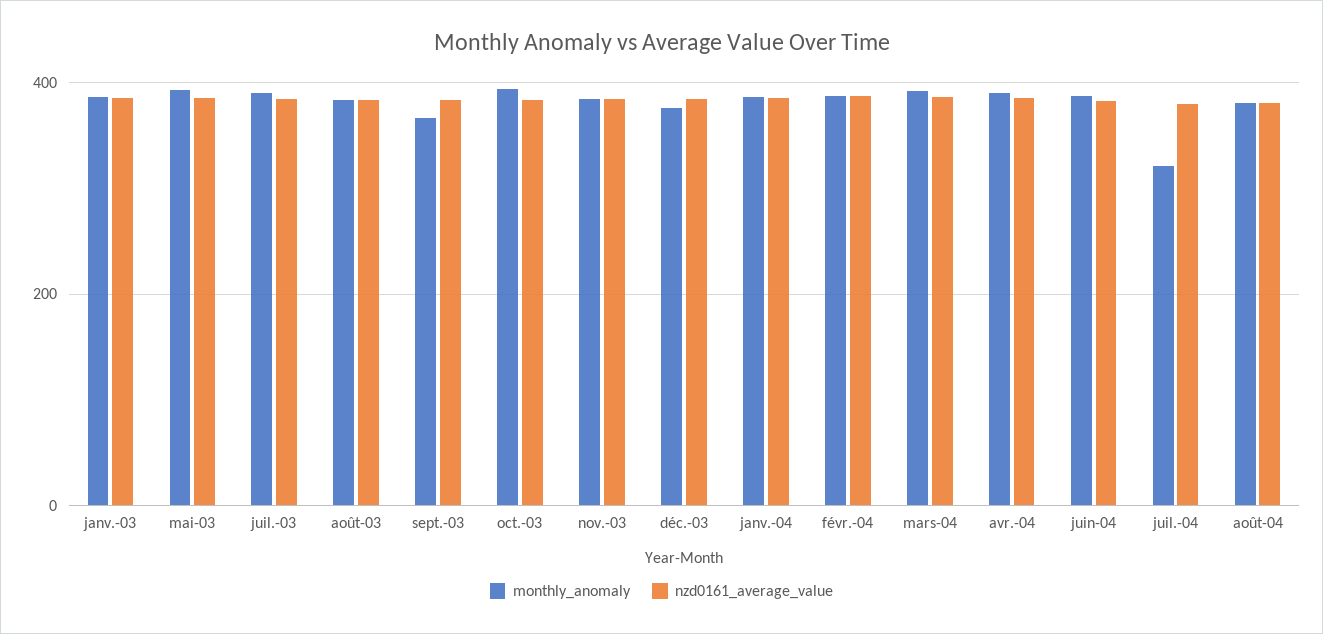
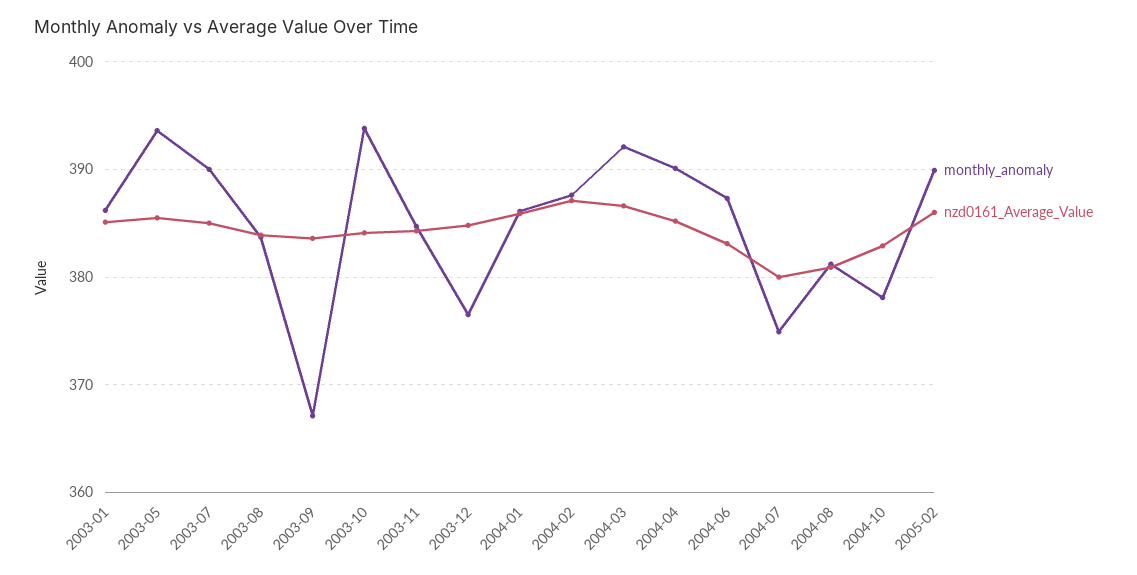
monthly_anomaly, juil.-04: 320 -> 375
monthly_anomaly, 2004-10: none -> 378
nzd0161_average_value, 2004-10: none -> 383
monthly_anomaly, 2005-02: none -> 390
nzd0161_average_value, 2005-02: none -> 386

